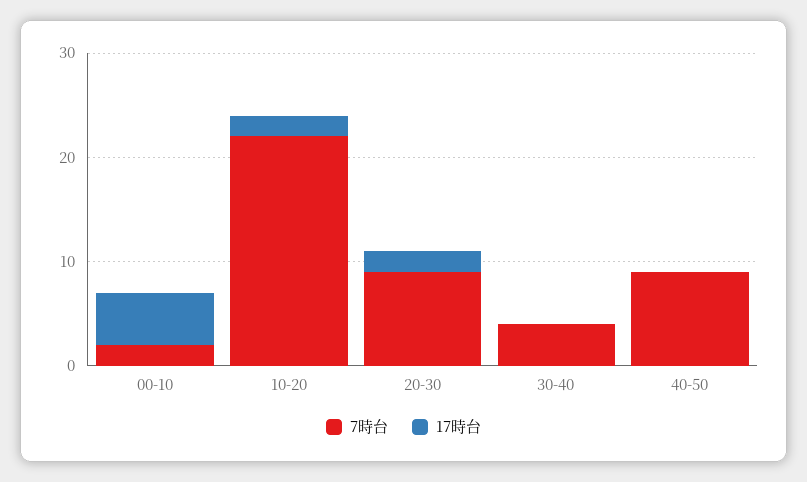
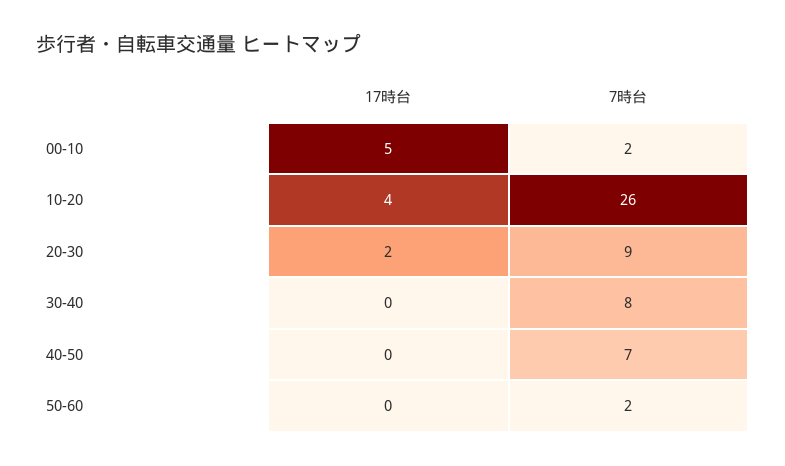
7時台, 10-20: 22 -> 26
17時台, 10-20: 2 -> 4
7時台, 30-40: 4 -> 8
7時台, 40-50: 9 -> 7
17時台, 50-60: none -> 0
7時台, 50-60: none -> 2

